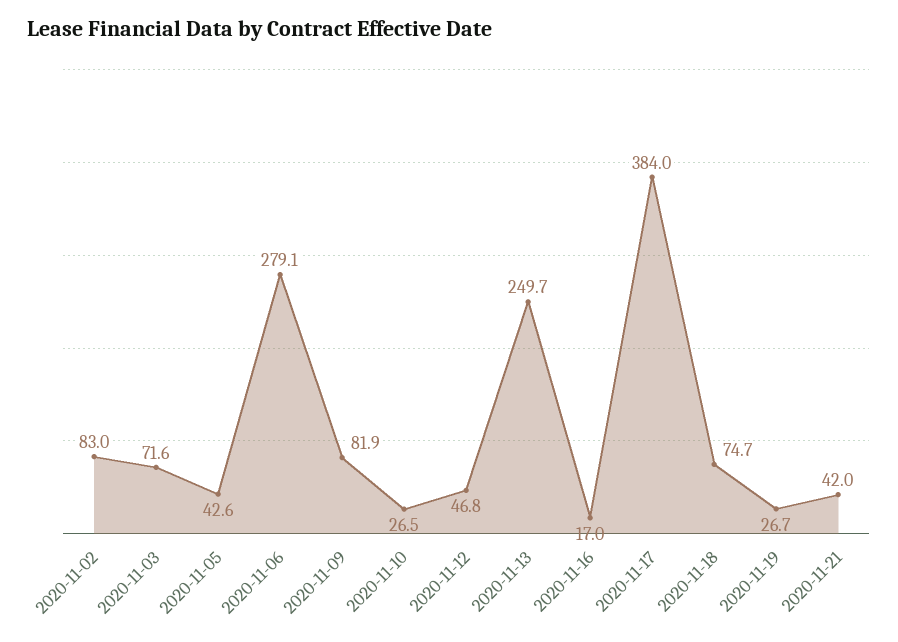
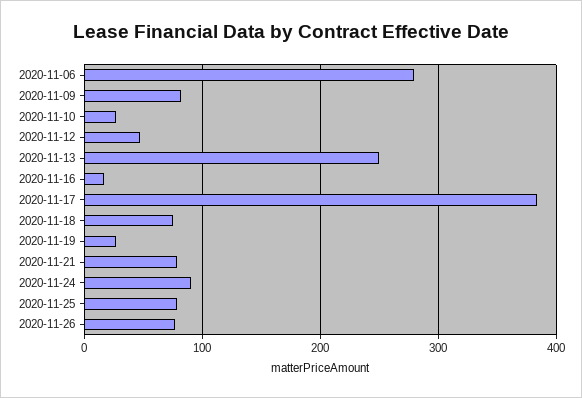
2020-11-02: 83 -> none
2020-11-03: 71.6 -> none
2020-11-05: 42.6 -> none
2020-11-21: 42 -> 80
2020-11-24: none -> 90
2020-11-25: none -> 80
2020-11-26: none -> 80

